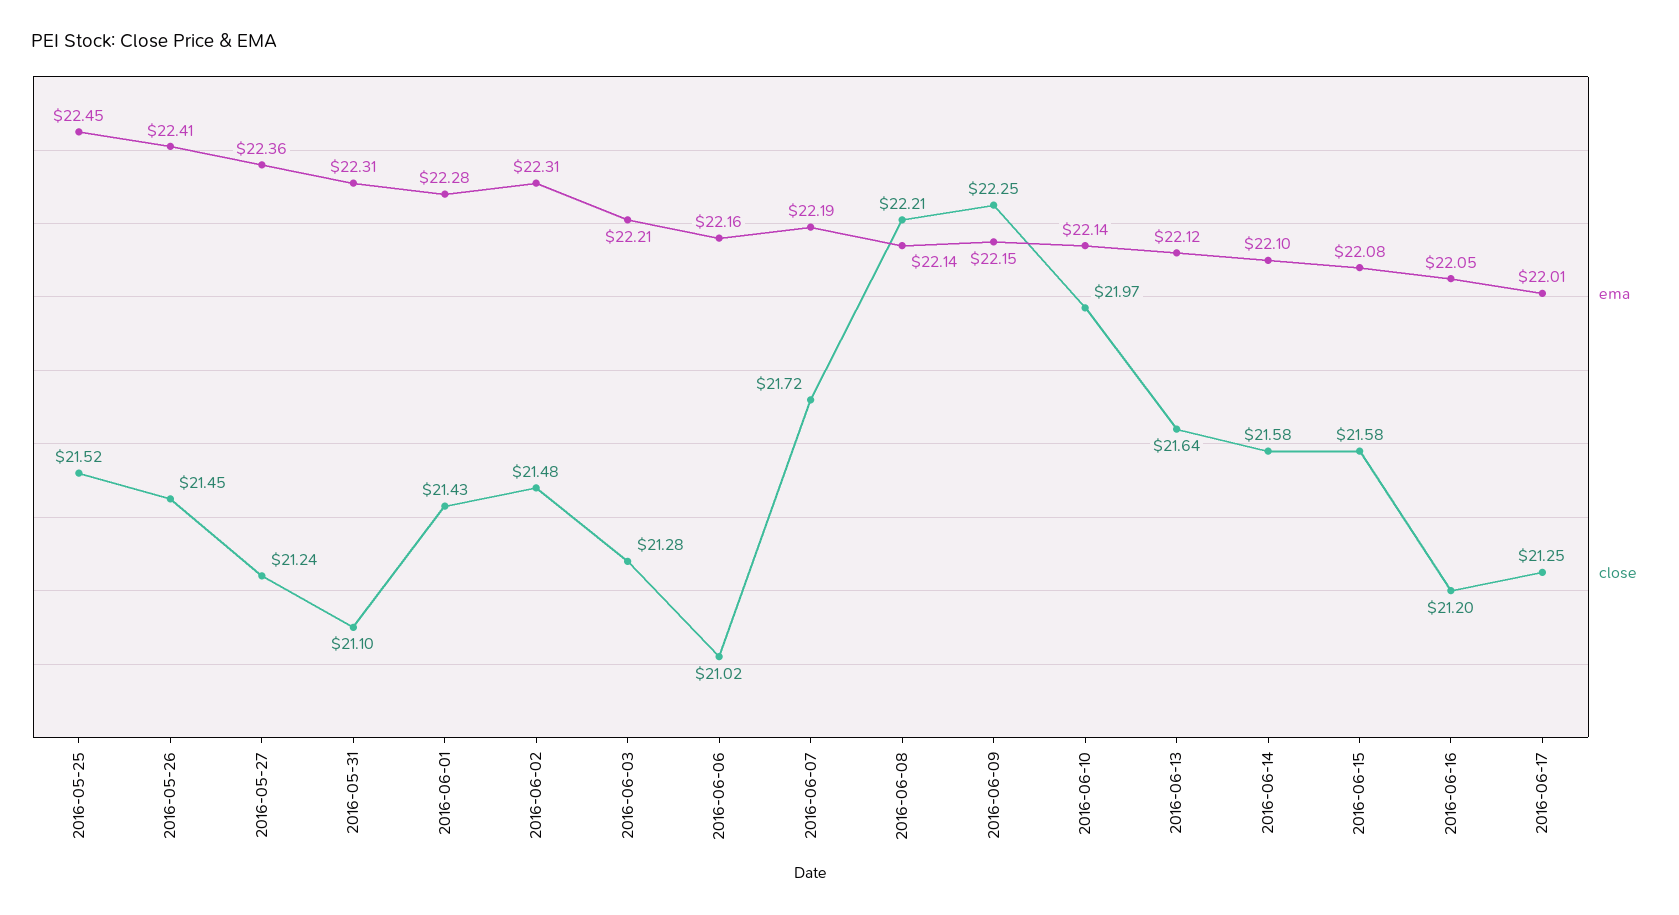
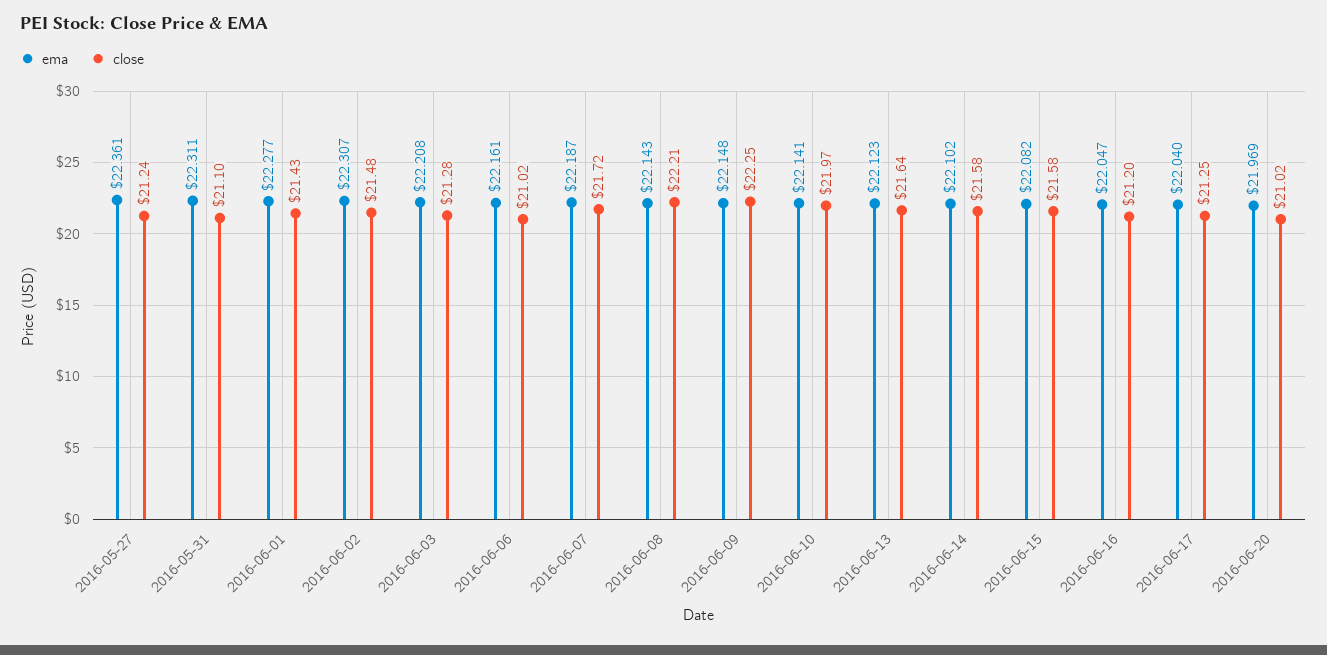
ema, 2016-05-25: 22.45 -> none
close, 2016-05-25: 21.52 -> none
ema, 2016-05-26: 22.41 -> none
close, 2016-05-26: 21.45 -> none
ema, 2016-06-17: 22.01 -> 22.04
ema, 2016-06-20: none -> 21.969
close, 2016-06-20: none -> 21.02

